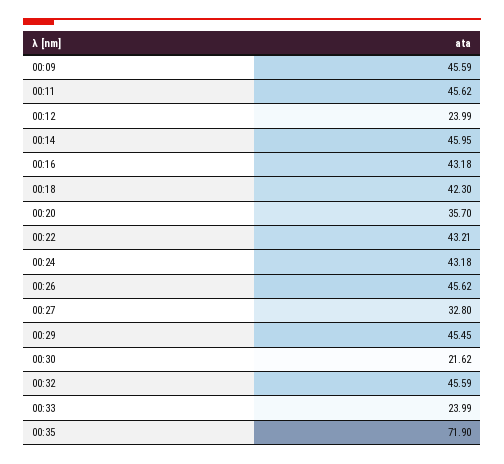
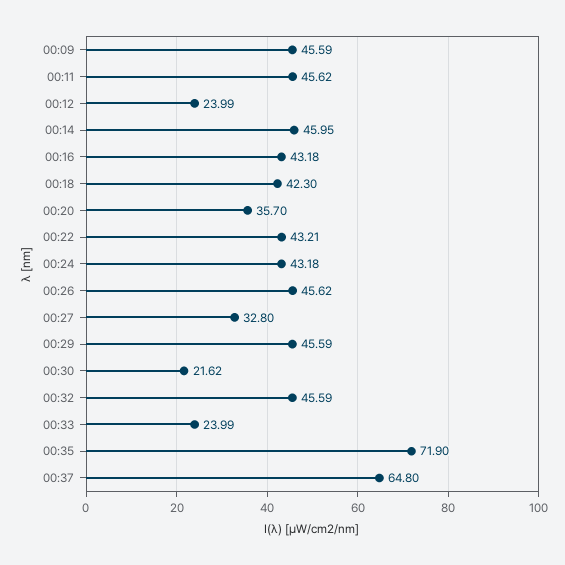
00:29: 45.45 -> 45.59
00:37: none -> 64.8

